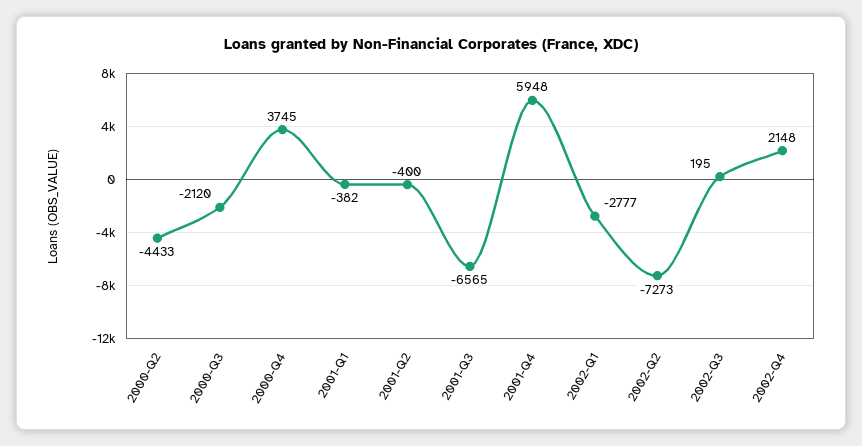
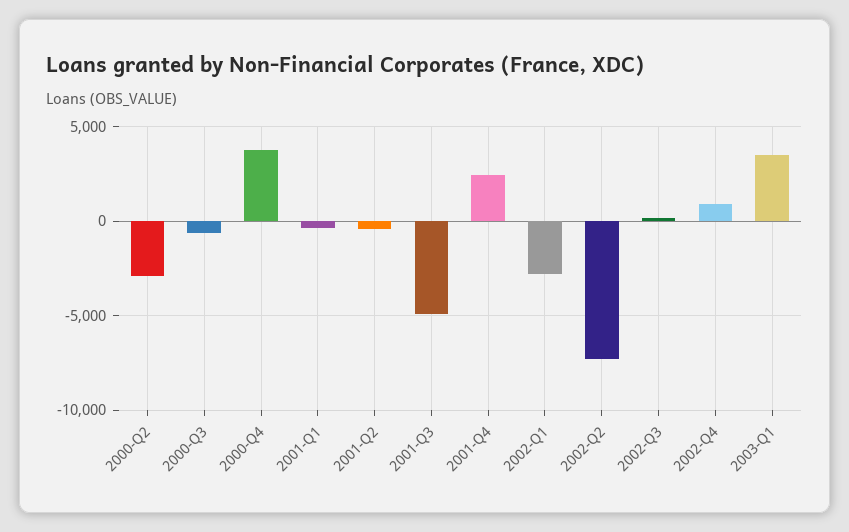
2000-Q2: -4433 -> -3000
2000-Q3: -2120 -> -500
2001-Q3: -6565 -> -5000
2001-Q4: 5948 -> 2500
2002-Q4: 2148 -> 1000
2003-Q1: none -> 3500

